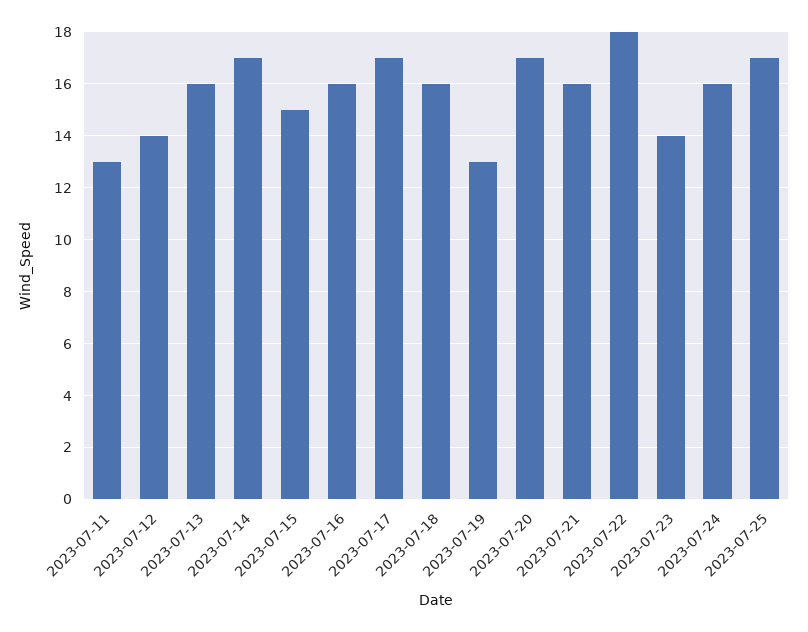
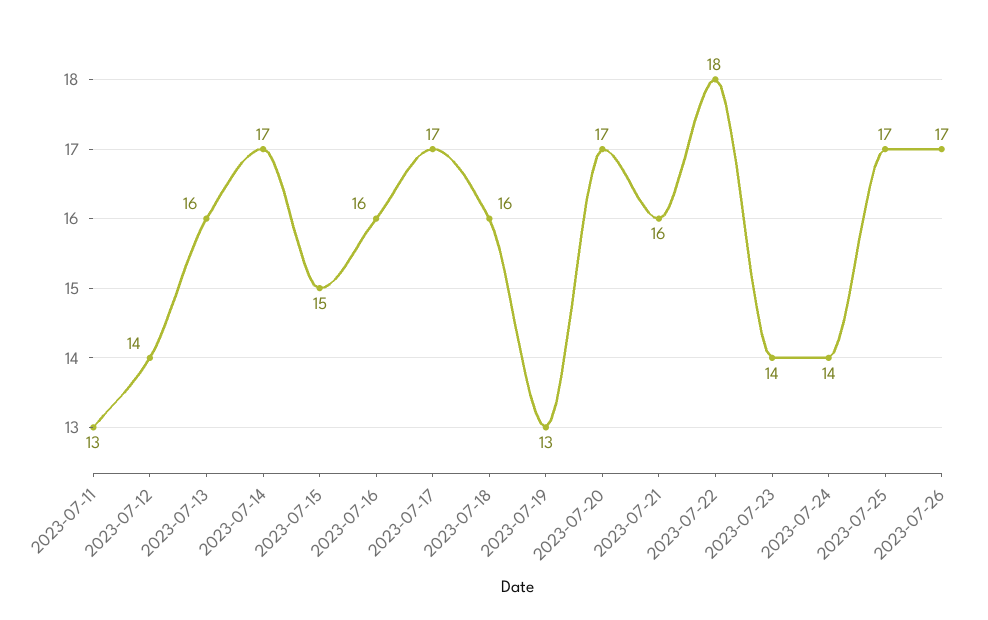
2023-07-24: 16 -> 14
2023-07-26: none -> 17

